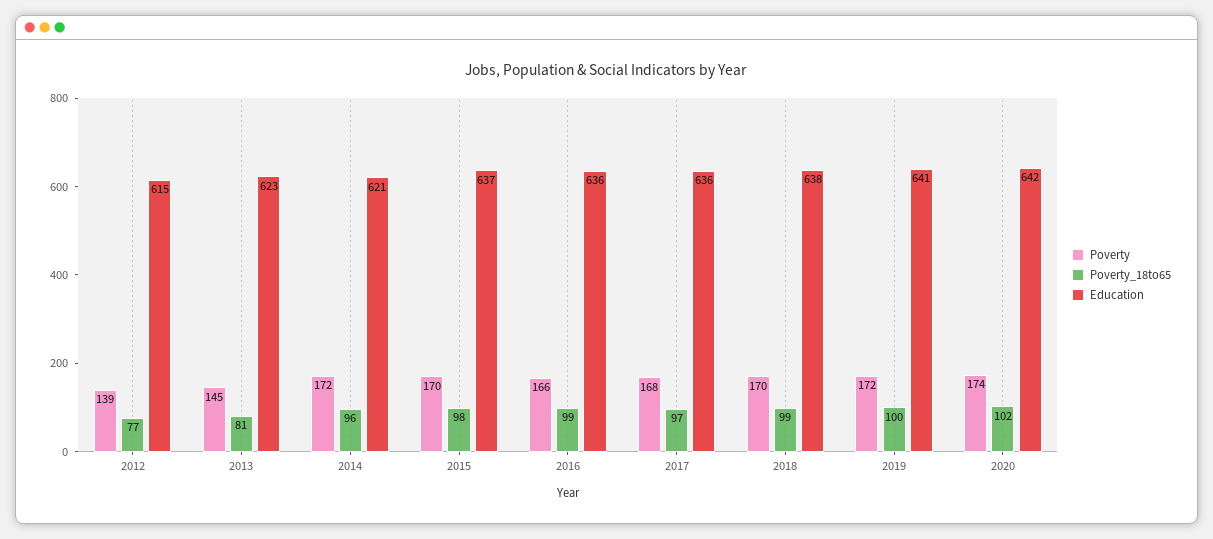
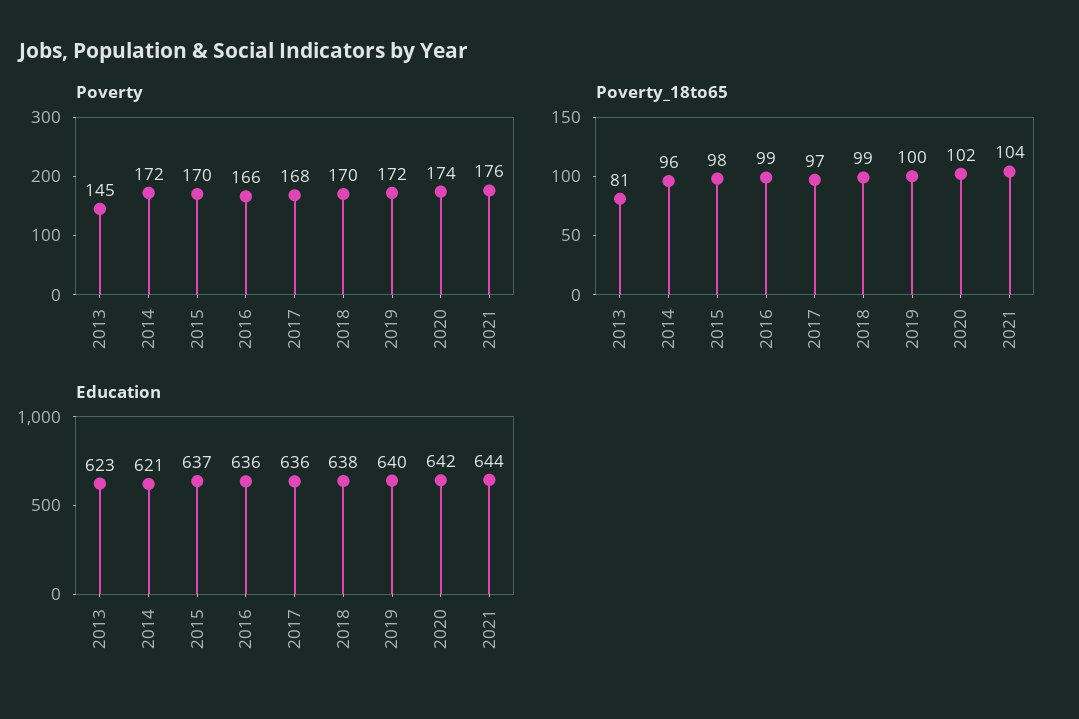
Poverty, 2012: 139 -> none
Poverty_18to65, 2012: 77 -> none
Education, 2012: 615 -> none
Education, 2019: 641 -> 640
Poverty, 2021: none -> 176
Poverty_18to65, 2021: none -> 104
Education, 2021: none -> 644

